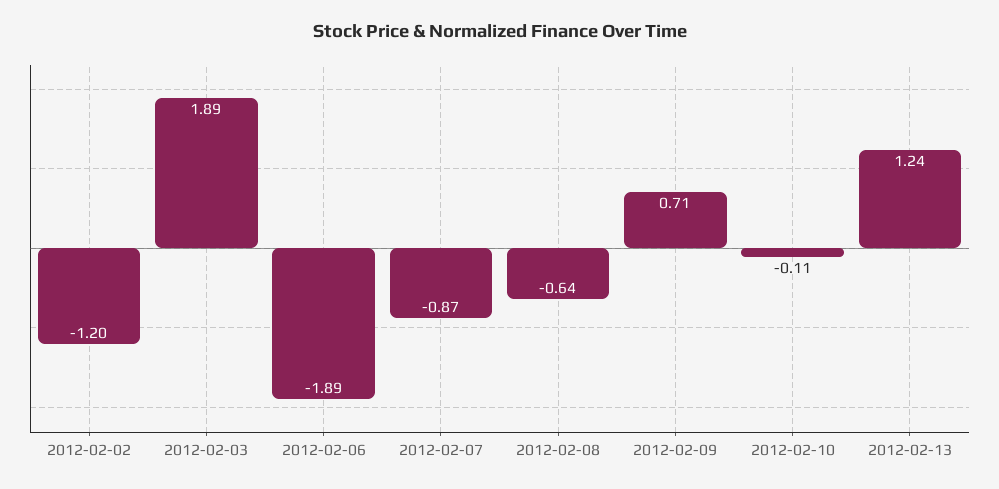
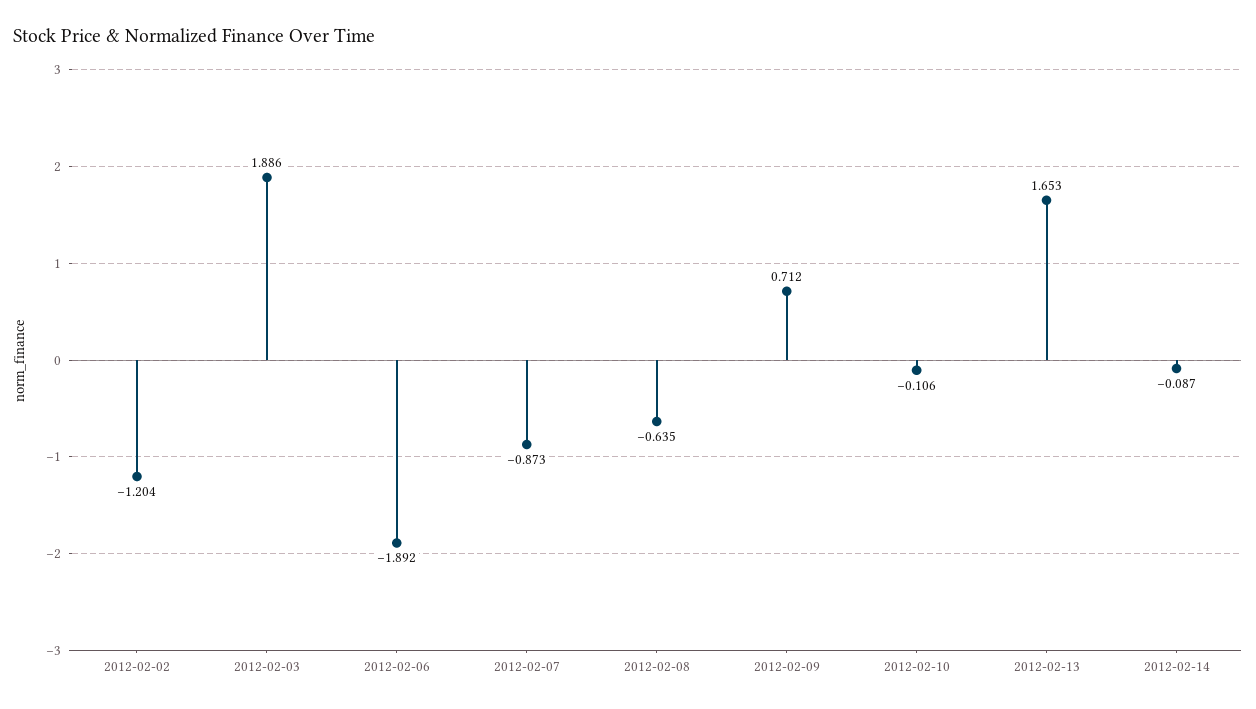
2012-02-13: 1.24 -> 1.653
2012-02-14: none -> -0.087

